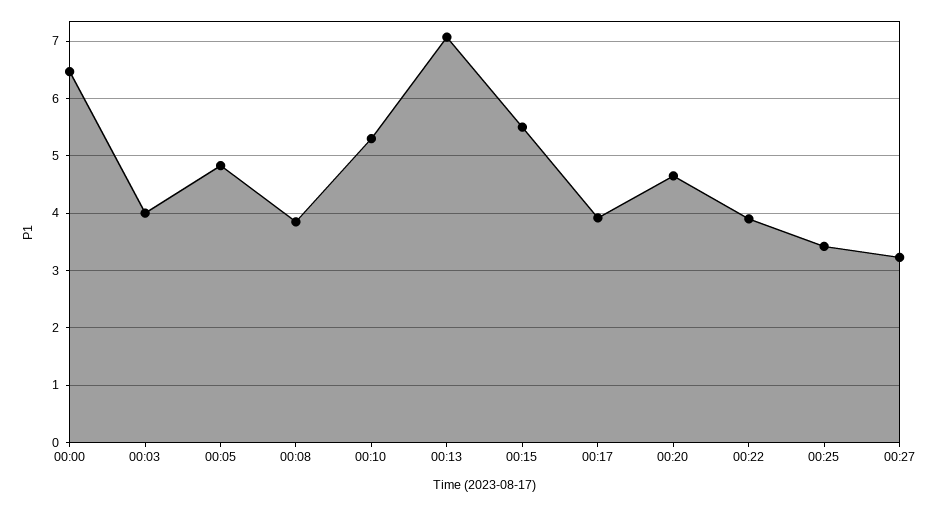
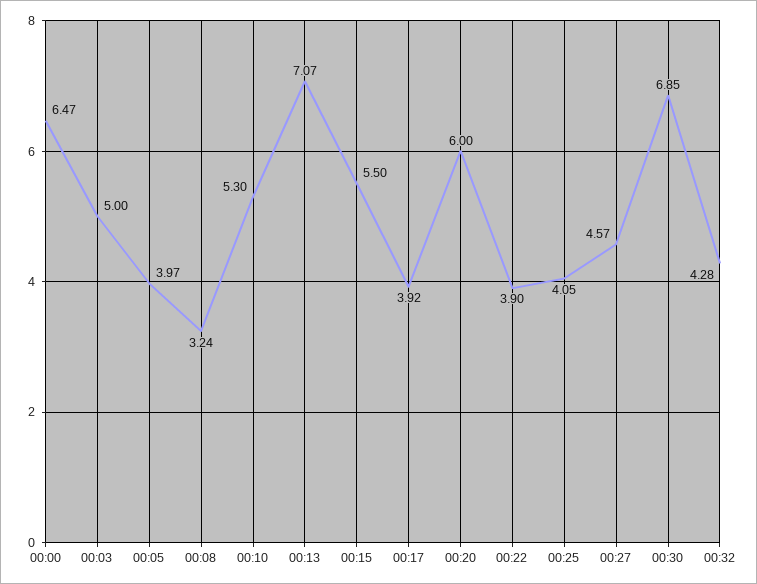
00:03: 4 -> 5
00:05: 4.8 -> 3.97
00:08: 3.8 -> 3.24
00:20: 4.6 -> 6
00:25: 3.4 -> 4.05
00:27: 3.2 -> 4.57
00:30: none -> 6.85
00:32: none -> 4.28

